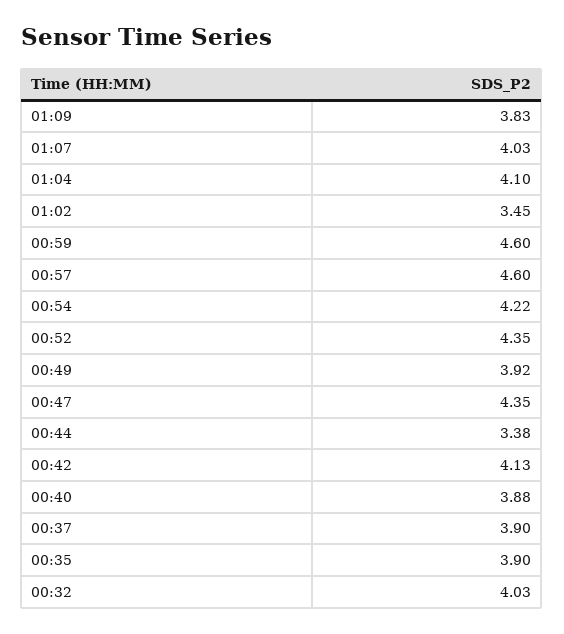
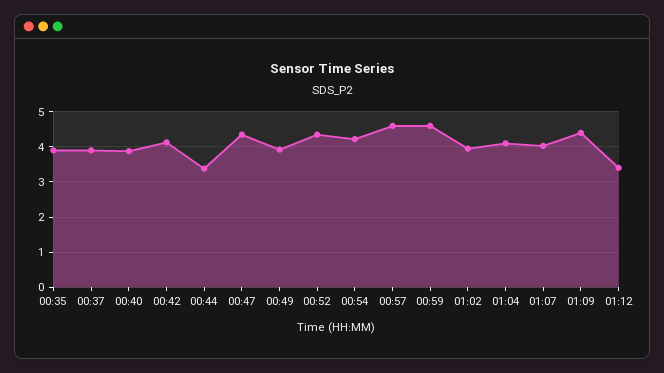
01:09: 3.83 -> 4.4
01:02: 3.45 -> 4
00:32: 4.03 -> none
01:12: none -> 3.4

